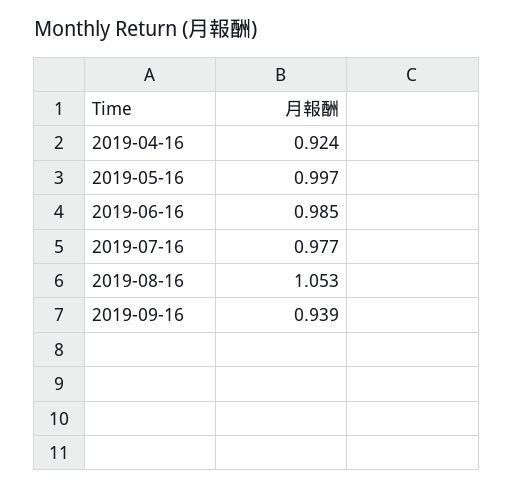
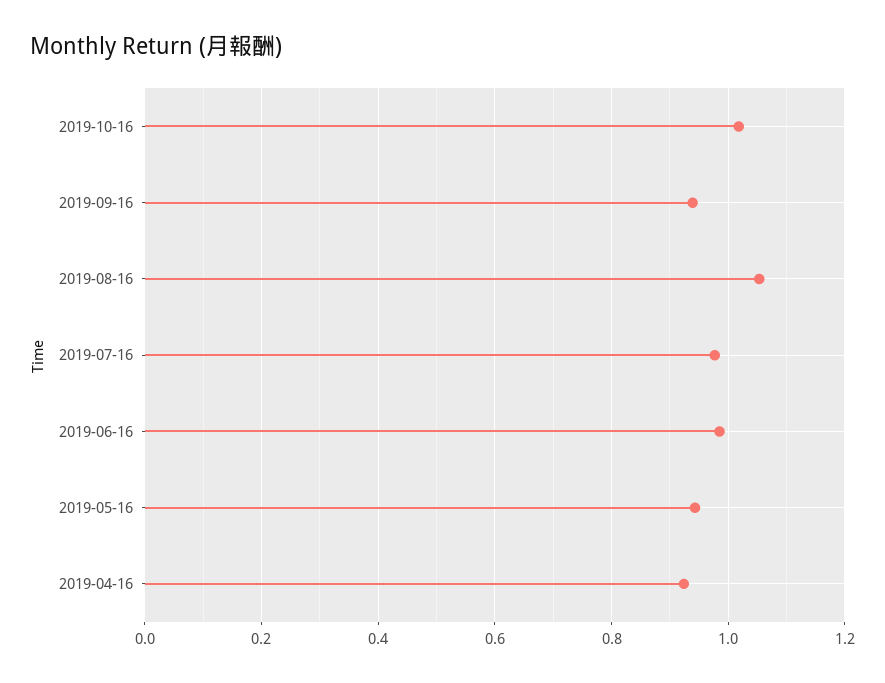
2019-05-16: 0.997 -> 0.94
2019-10-16: none -> 1.02

